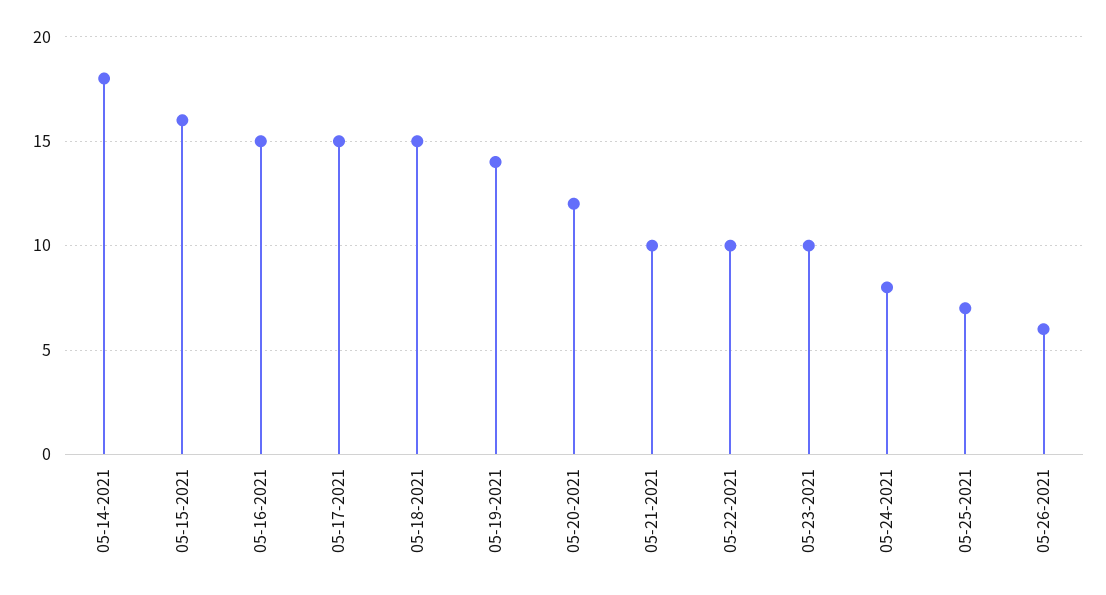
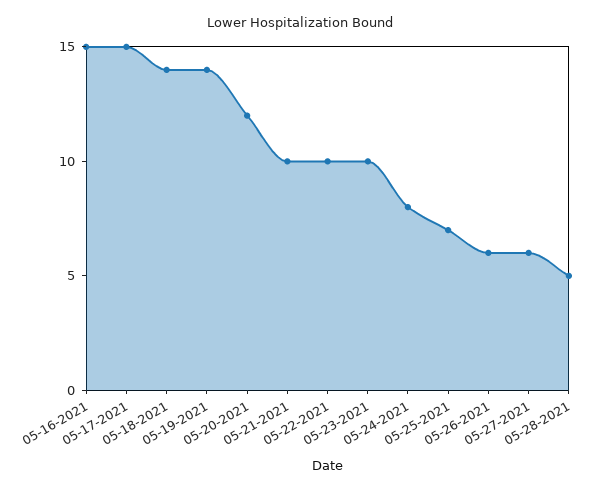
05-14-2021: 18 -> none
05-15-2021: 16 -> none
05-18-2021: 15 -> 14
05-27-2021: none -> 6
05-28-2021: none -> 5

